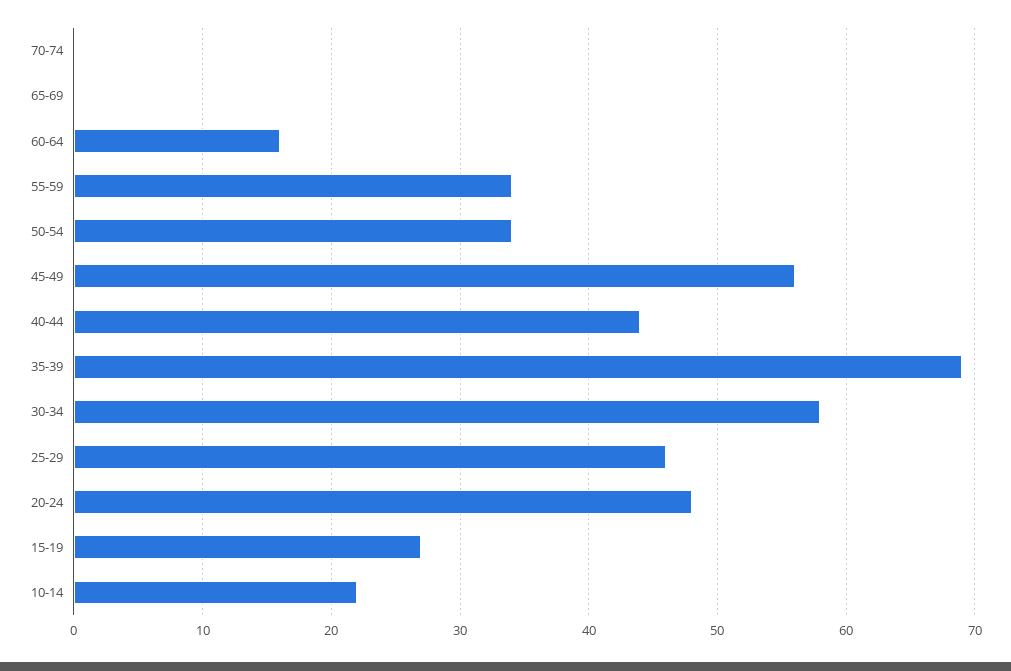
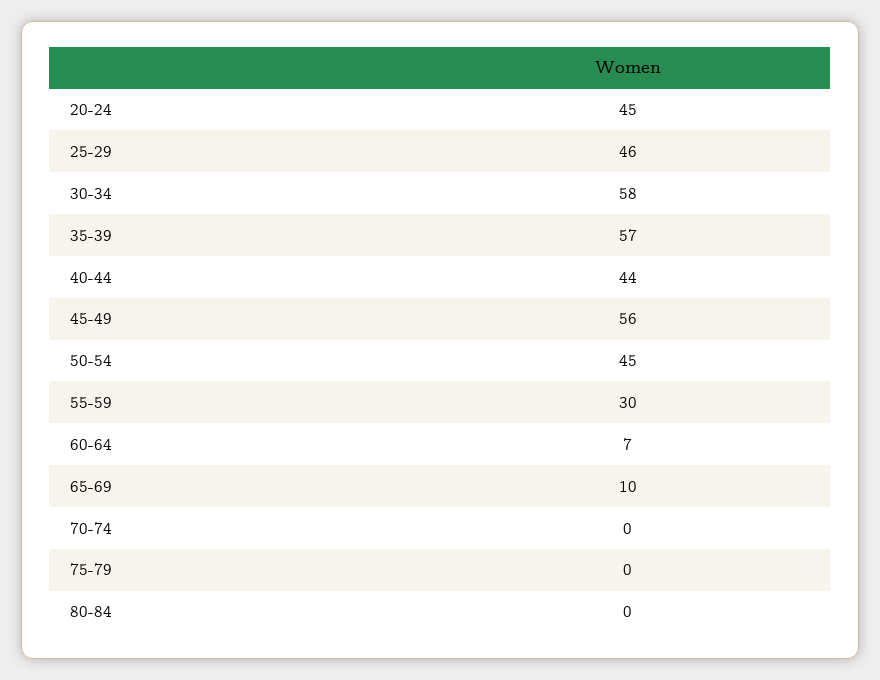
65-69: 0 -> 10
60-64: 16 -> 7
55-59: 34 -> 30
50-54: 34 -> 45
35-39: 69 -> 57
20-24: 48 -> 45
15-19: 27 -> none
10-14: 22 -> none
75-79: none -> 0
80-84: none -> 0

